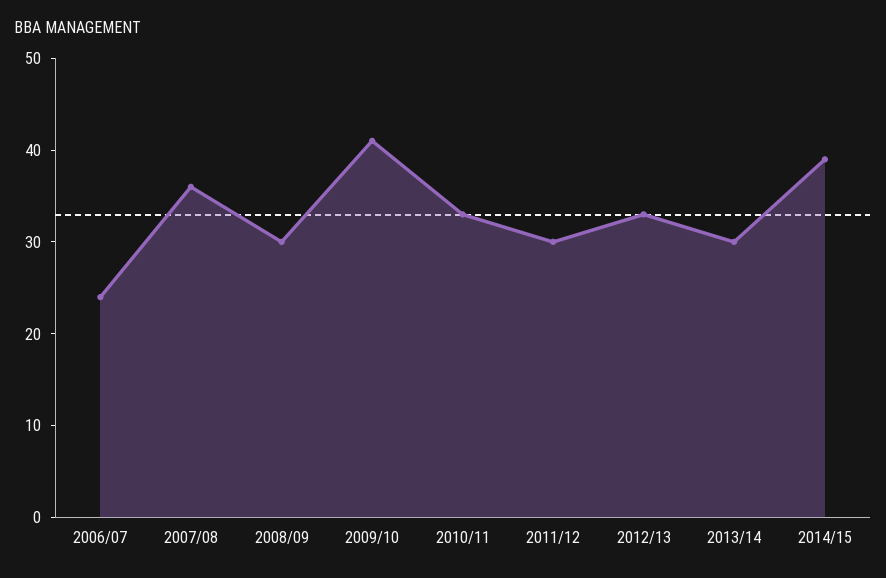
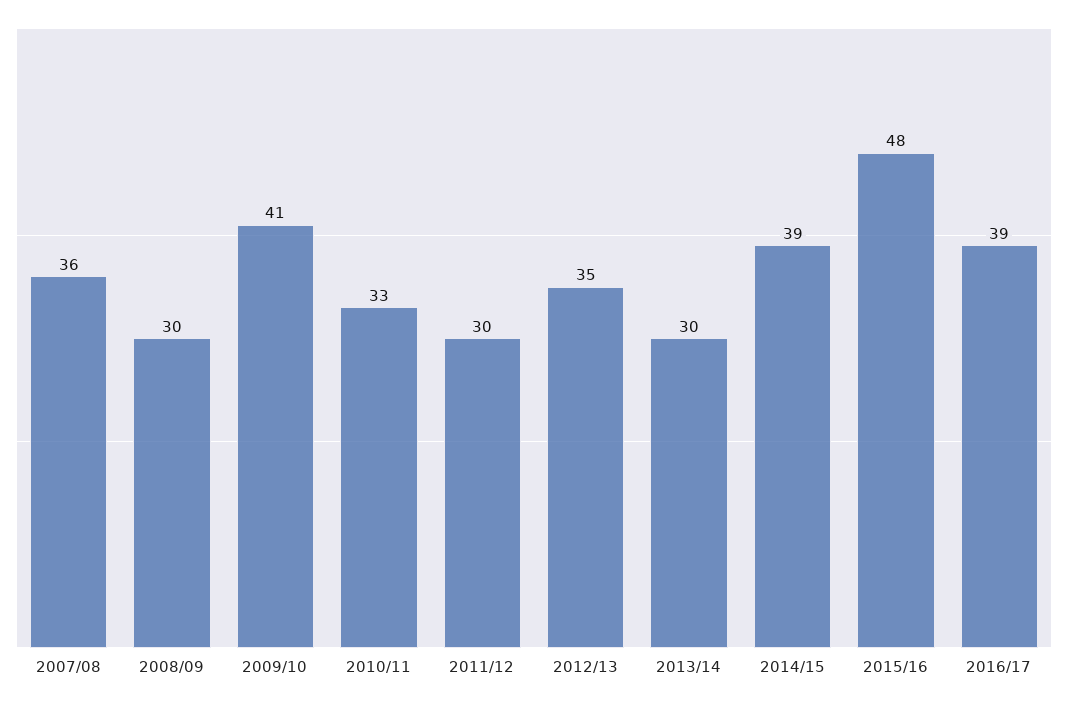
2006/07: 24 -> none
2012/13: 33 -> 35
2015/16: none -> 48
2016/17: none -> 39

